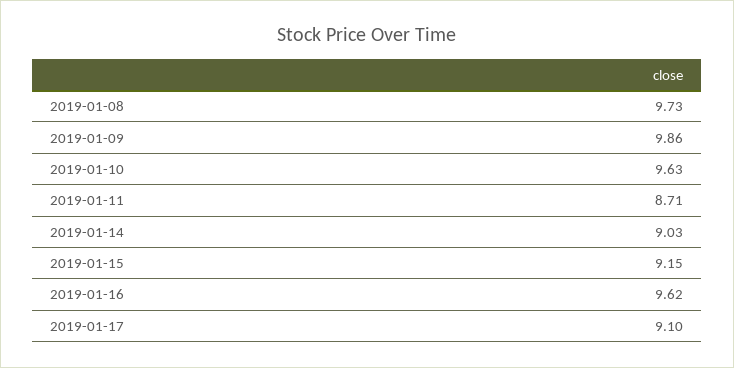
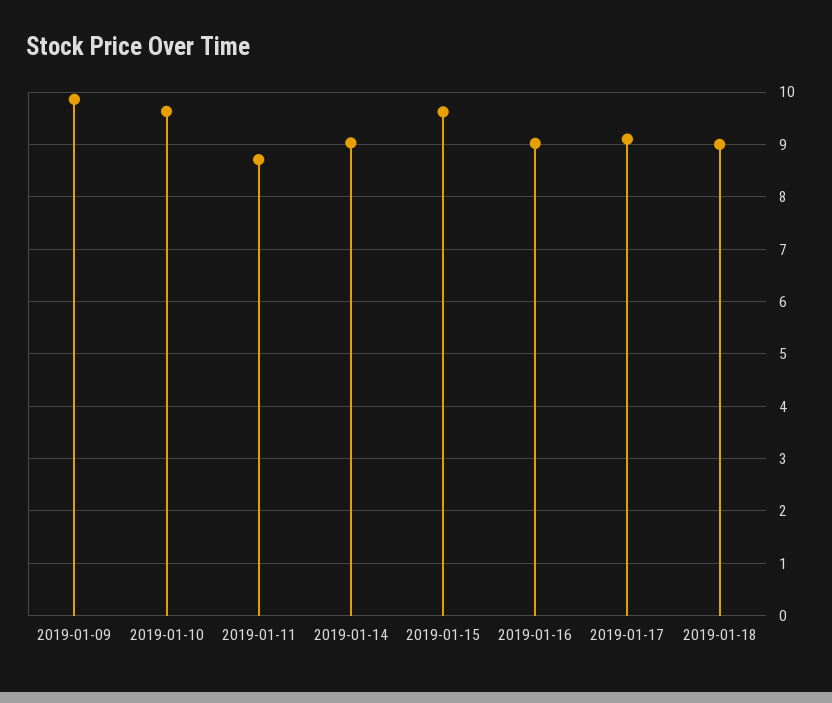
2019-01-08: 9.73 -> none
2019-01-15: 9.15 -> 9.6
2019-01-16: 9.62 -> 9
2019-01-18: none -> 9

